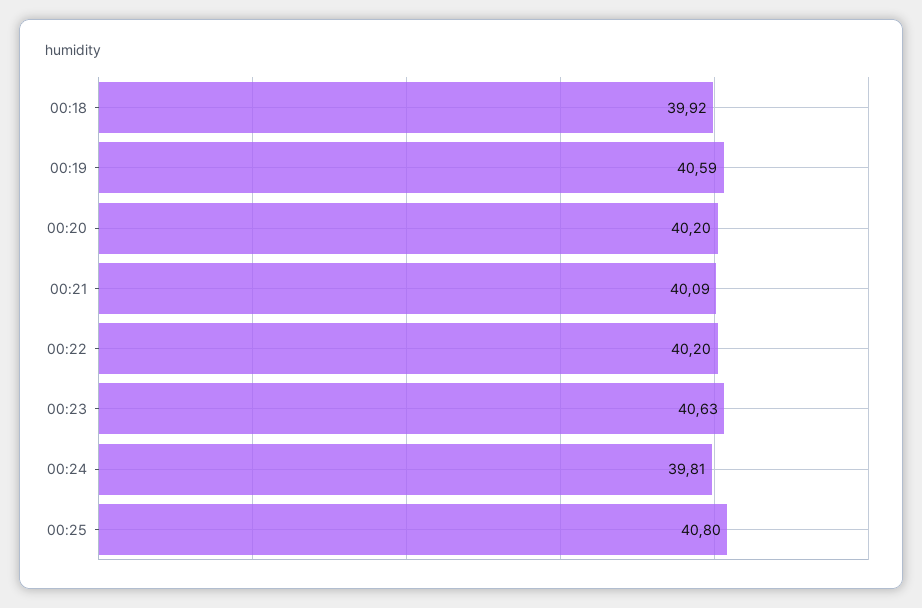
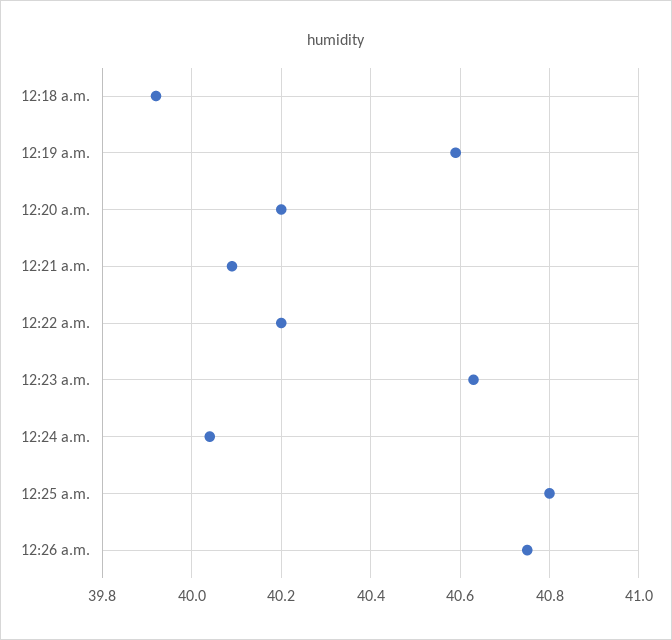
00:24: 39.81 -> 40.05
12:26 a.m.: none -> 40.75

